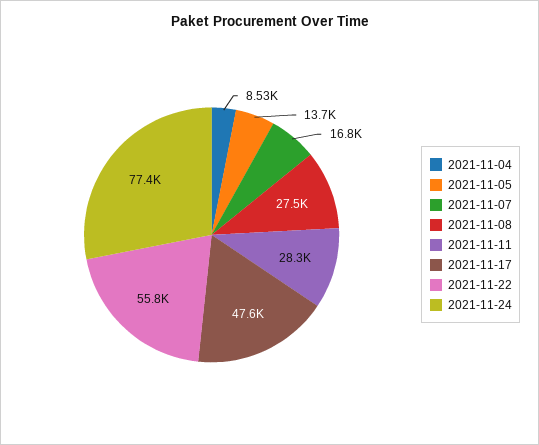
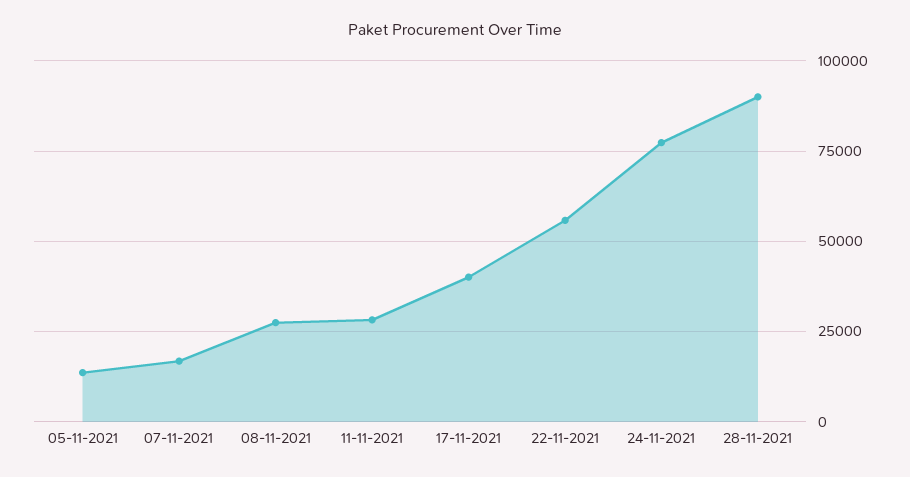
2021-11-04: 8530 -> none
2021-11-17: 47600 -> 40000
28-11-2021: none -> 90000

